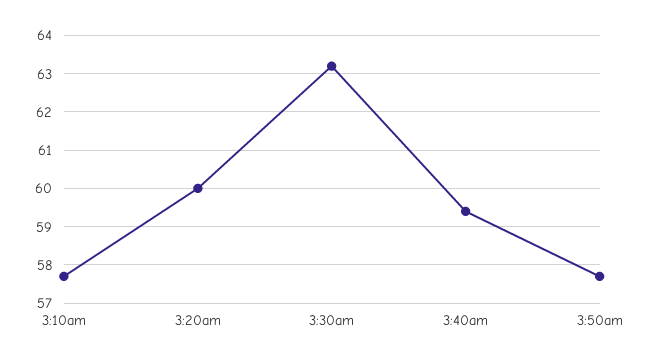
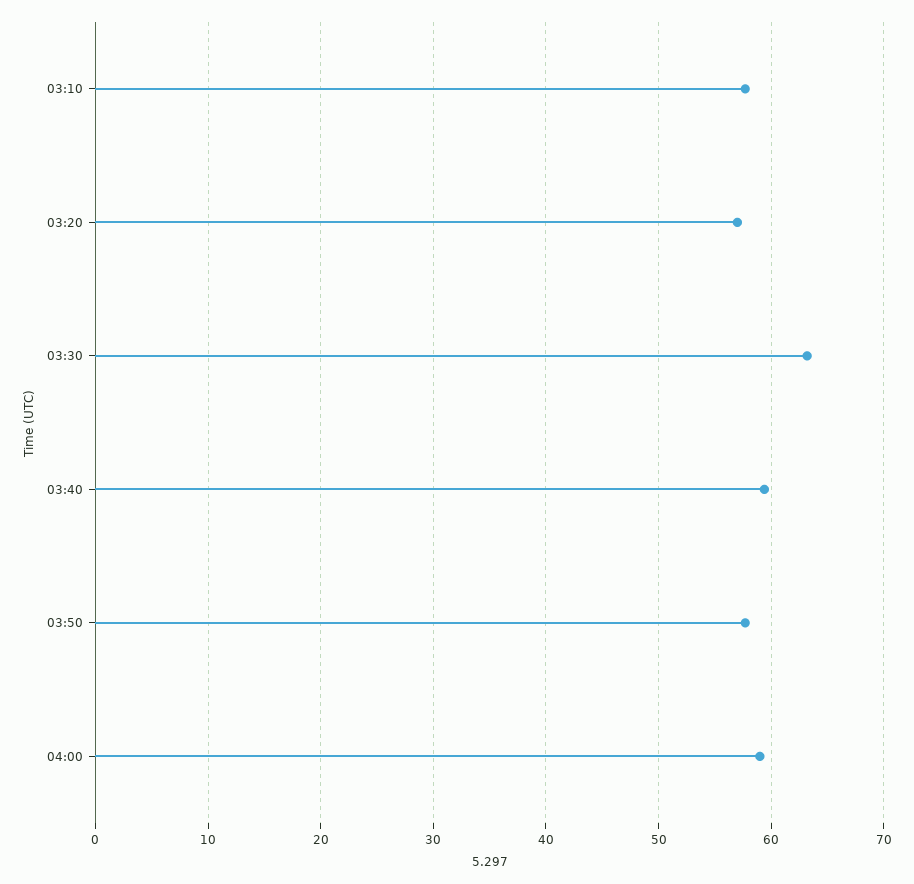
3:20am: 60 -> 57
04:00: none -> 59

